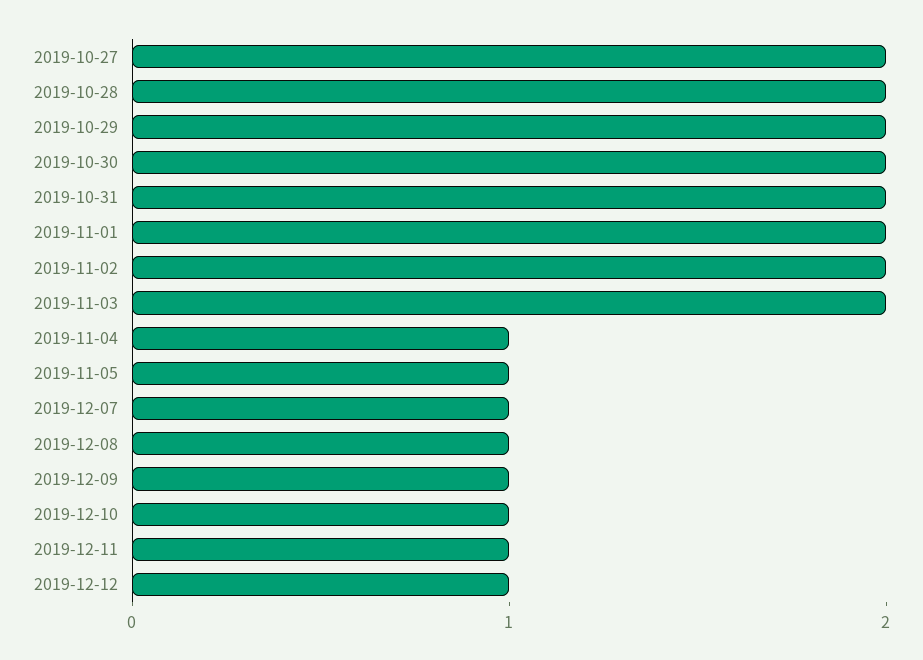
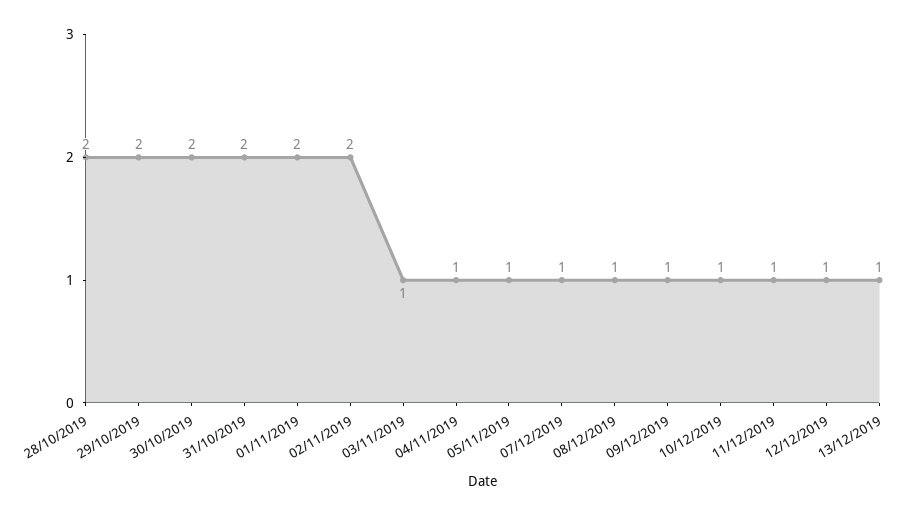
2019-10-27: 2 -> none
2019-11-03: 2 -> 1
13/12/2019: none -> 1

